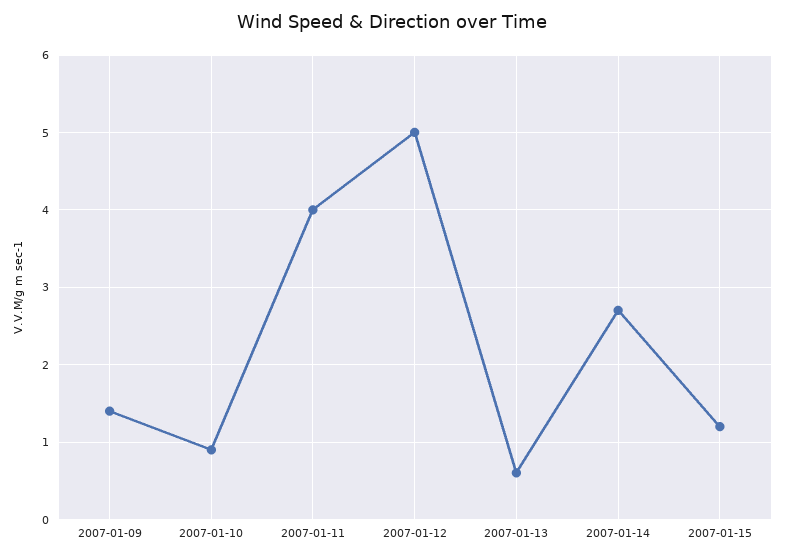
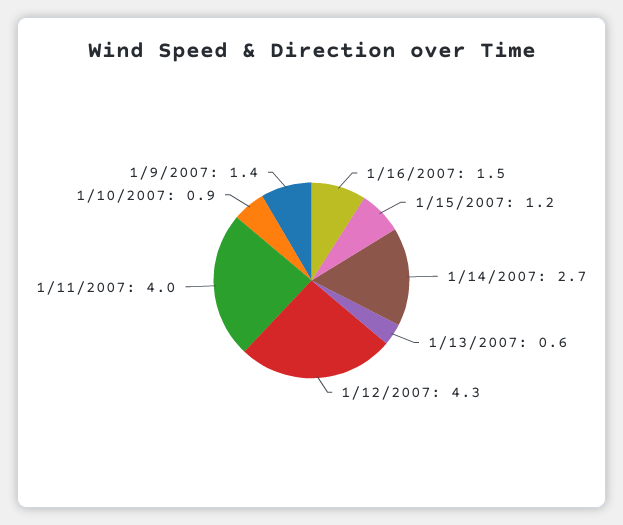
2007-01-12: 5 -> 4.3
1/16/2007: none -> 1.5

